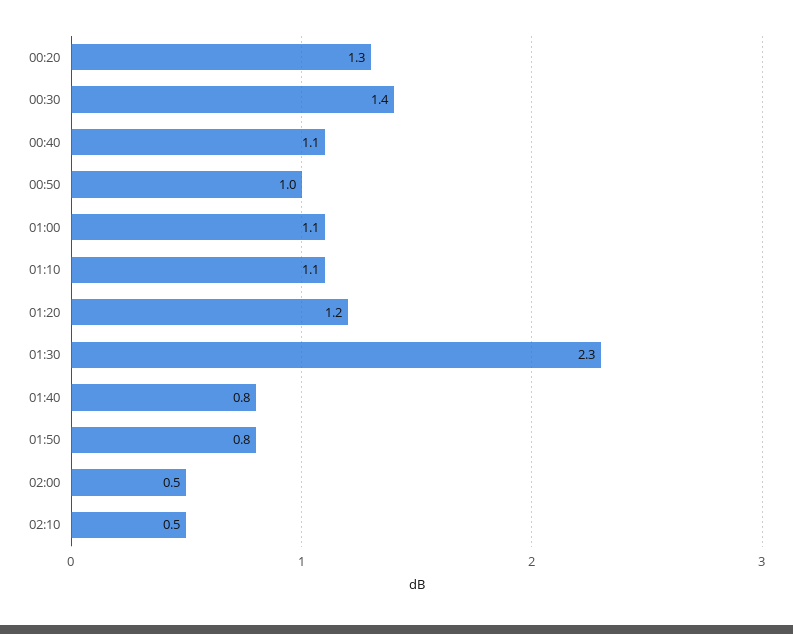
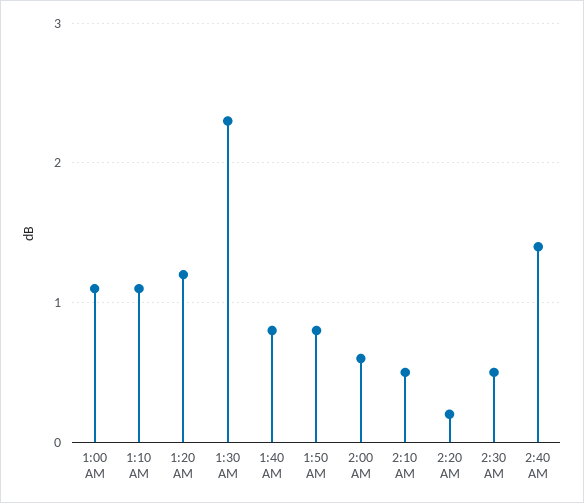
00:20: 1.3 -> none
00:30: 1.4 -> none
00:40: 1.1 -> none
00:50: 1 -> none
02:00: 0.5 -> 0.6
2:20 AM: none -> 0.2
2:30 AM: none -> 0.5
2:40 AM: none -> 1.4

